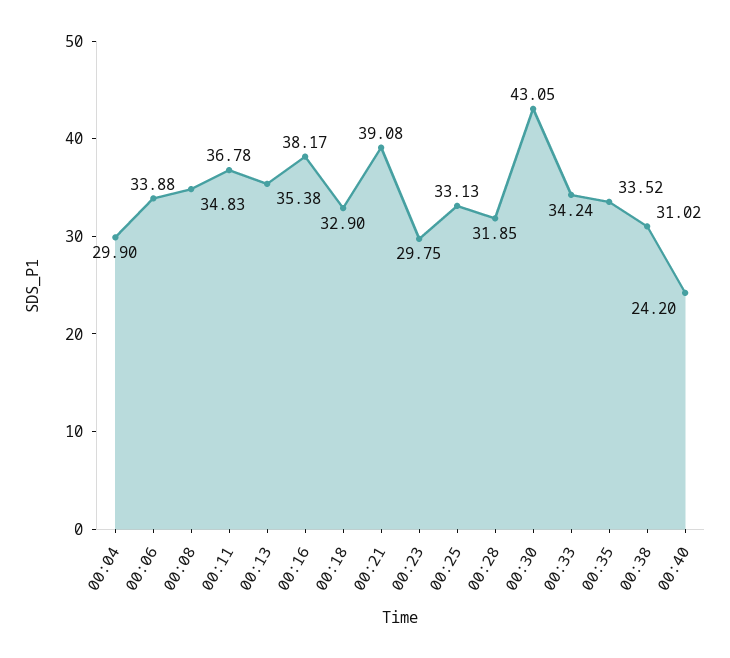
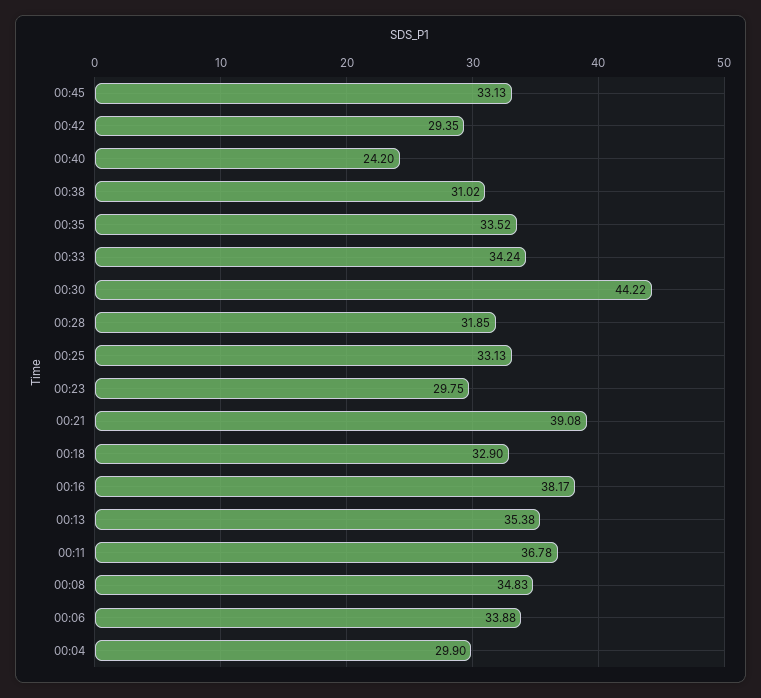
00:30: 43.05 -> 44.22
00:45: none -> 33.13
00:42: none -> 29.35

